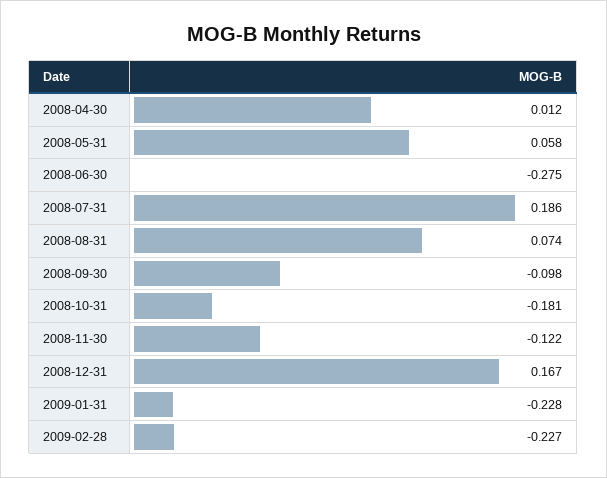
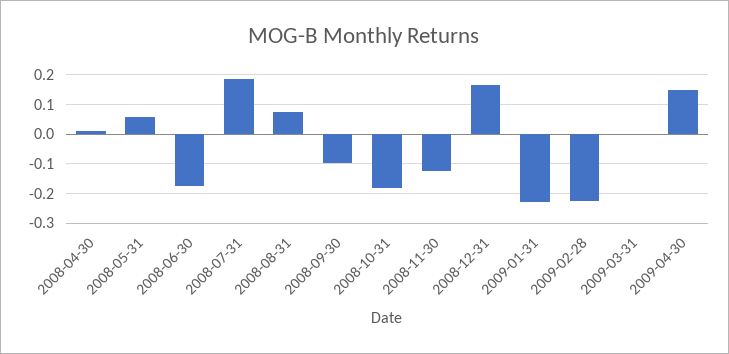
2008-06-30: -0.275 -> -0.175
2009-03-31: none -> 0
2009-04-30: none -> 0.15

